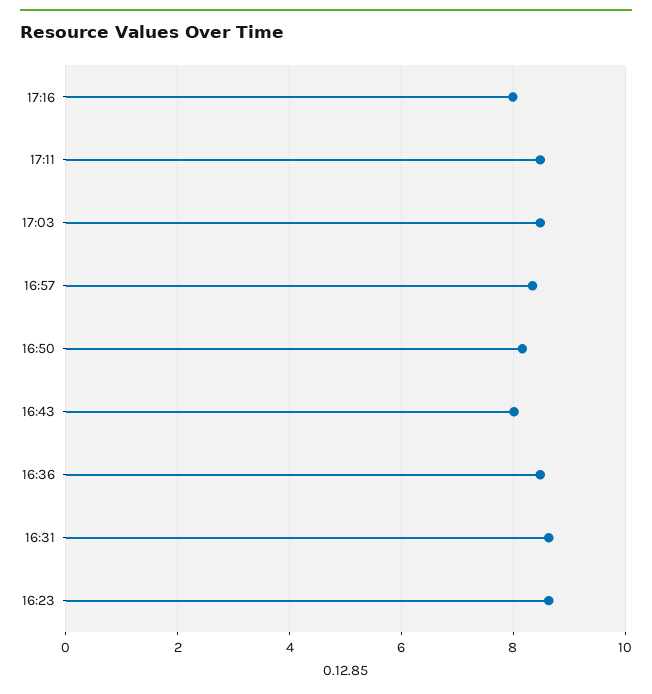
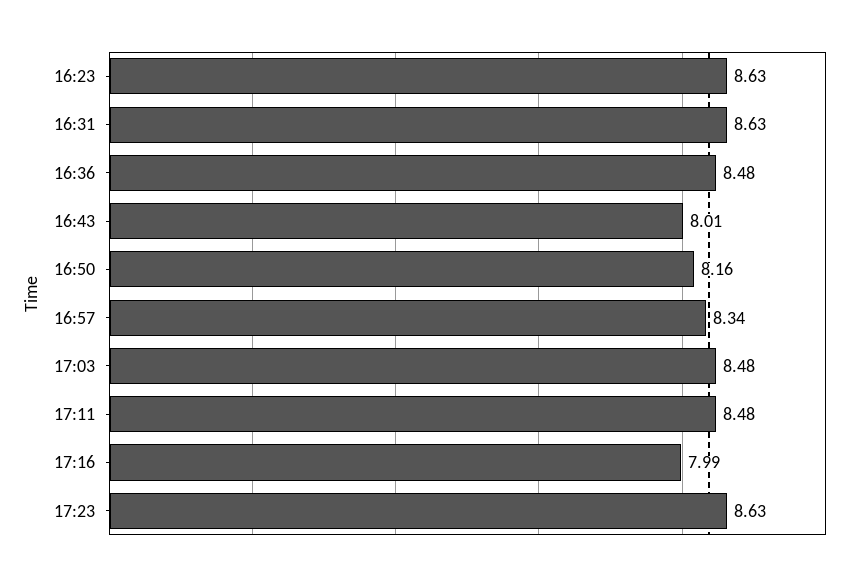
17:23: none -> 8.63

